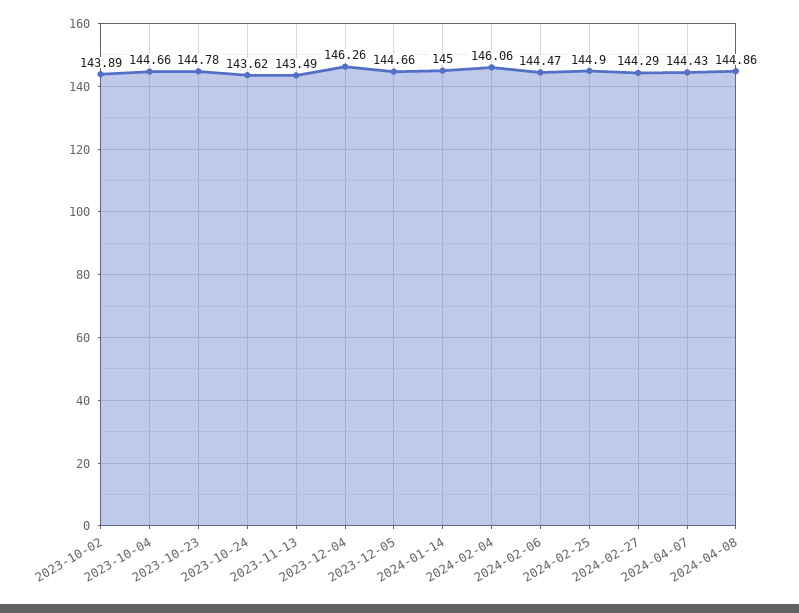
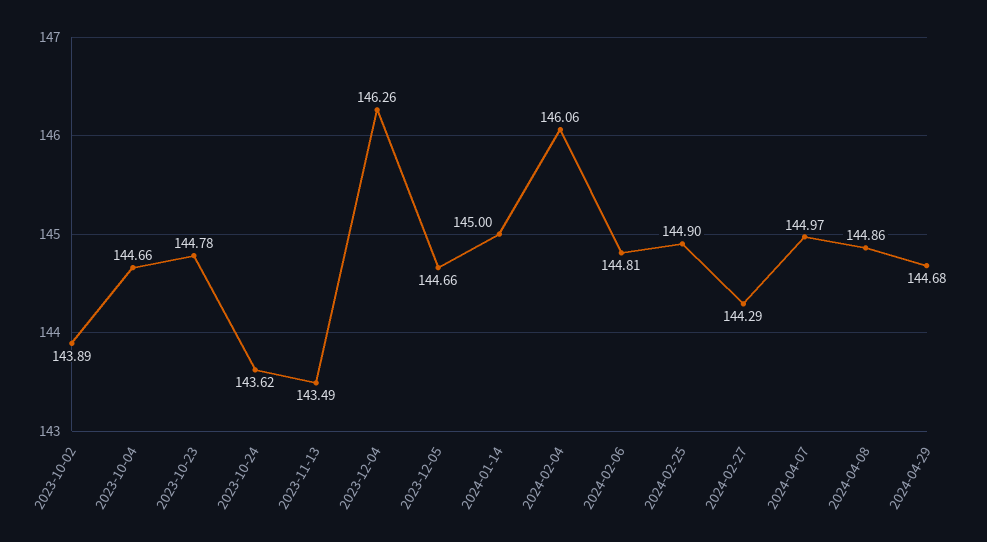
2024-02-06: 144.47 -> 144.81
2024-04-07: 144.43 -> 144.97
2024-04-29: none -> 144.68

